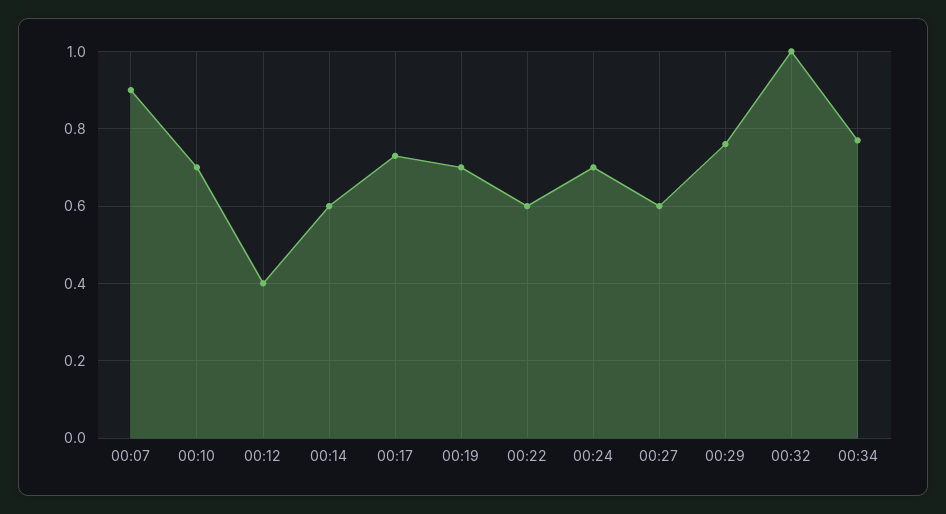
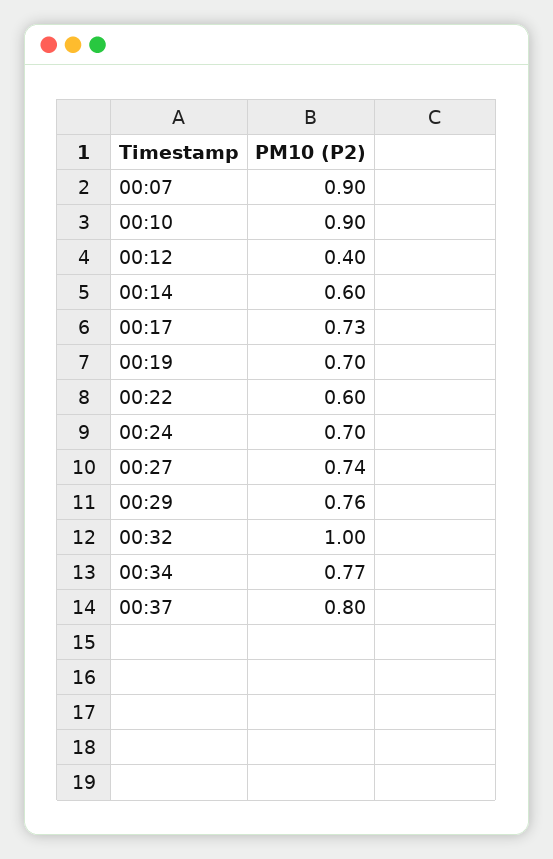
00:10: 0.7 -> 0.9
00:27: 0.6 -> 0.74
00:37: none -> 0.8

